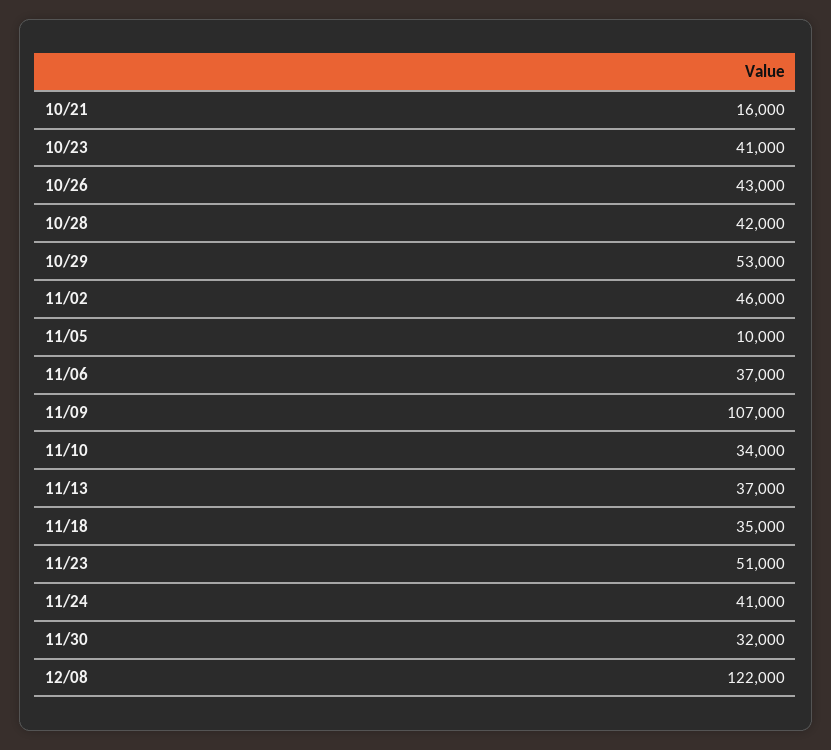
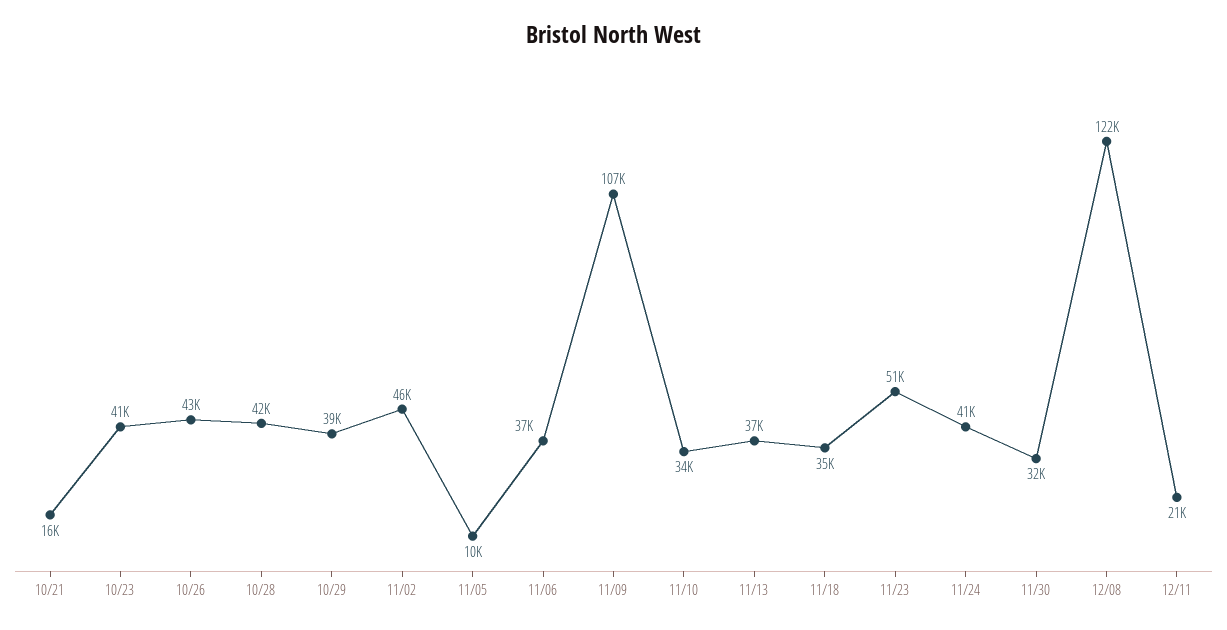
10/29: 53000 -> 39000
12/11: none -> 21000

